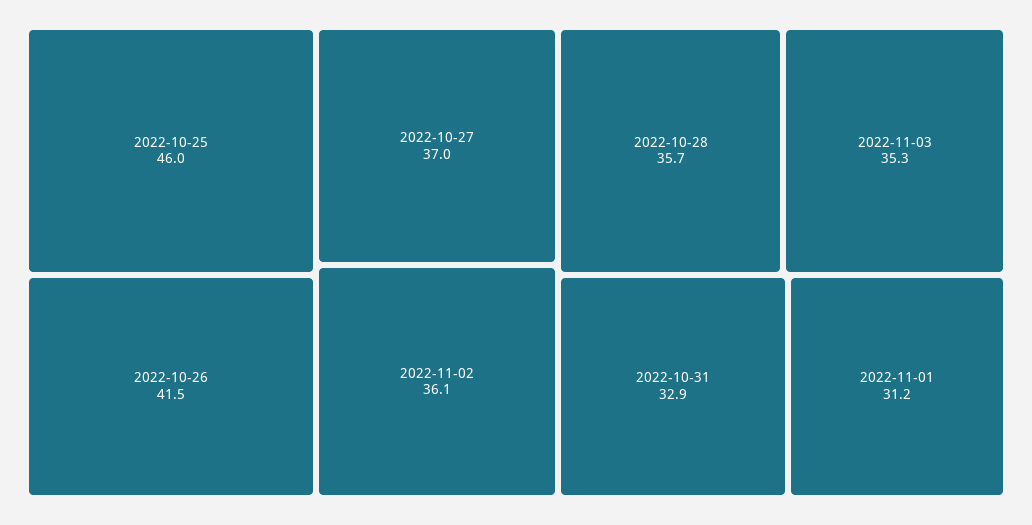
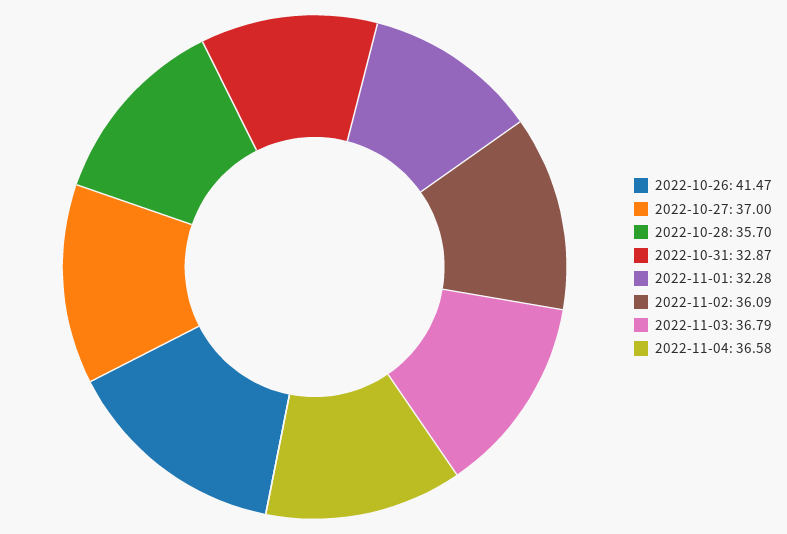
2022-10-25: 46 -> none
2022-11-03: 35.3 -> 36.79
2022-11-01: 31.2 -> 32.28
2022-11-04: none -> 36.58

